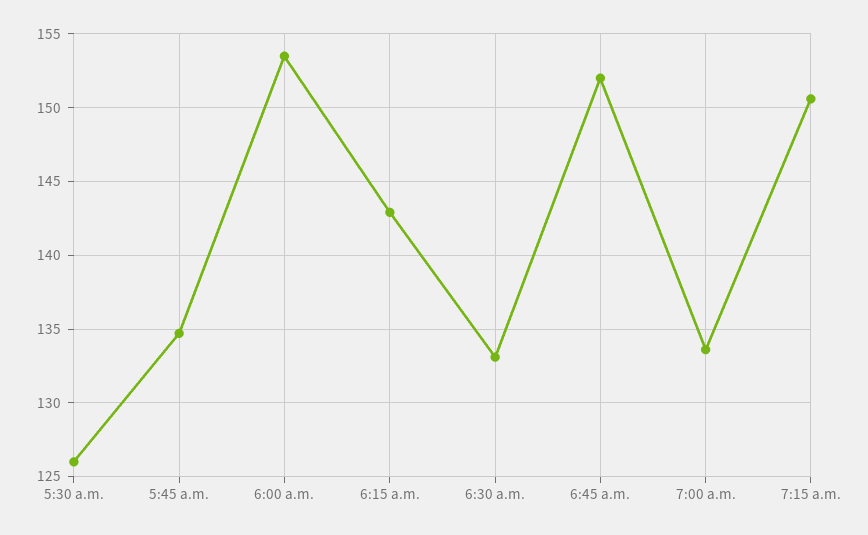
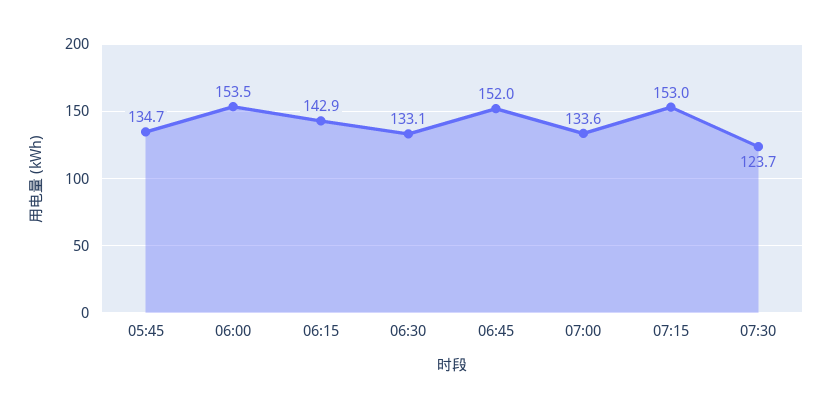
5:30 a.m.: 126 -> none
7:15 a.m.: 150.5 -> 153
07:30: none -> 123.7

